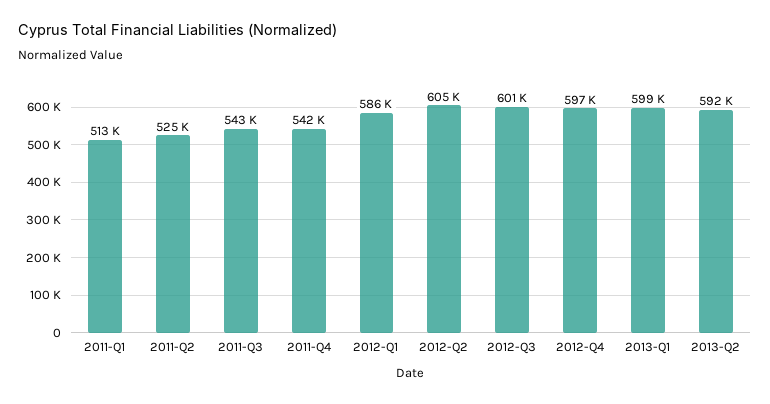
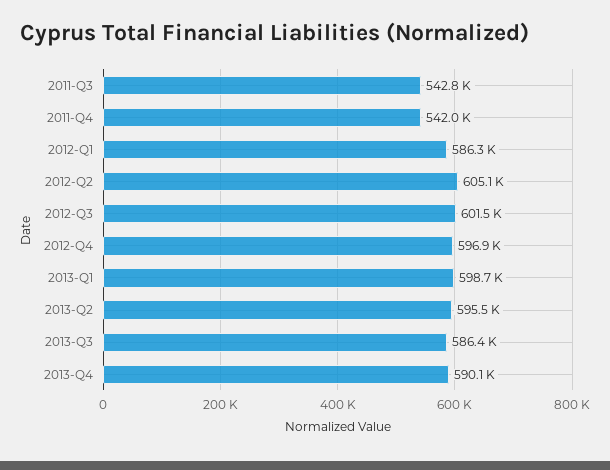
2011-Q1: 513000 -> none
2011-Q2: 525000 -> none
2013-Q2: 592000 -> 595500
2013-Q3: none -> 586400
2013-Q4: none -> 590100

